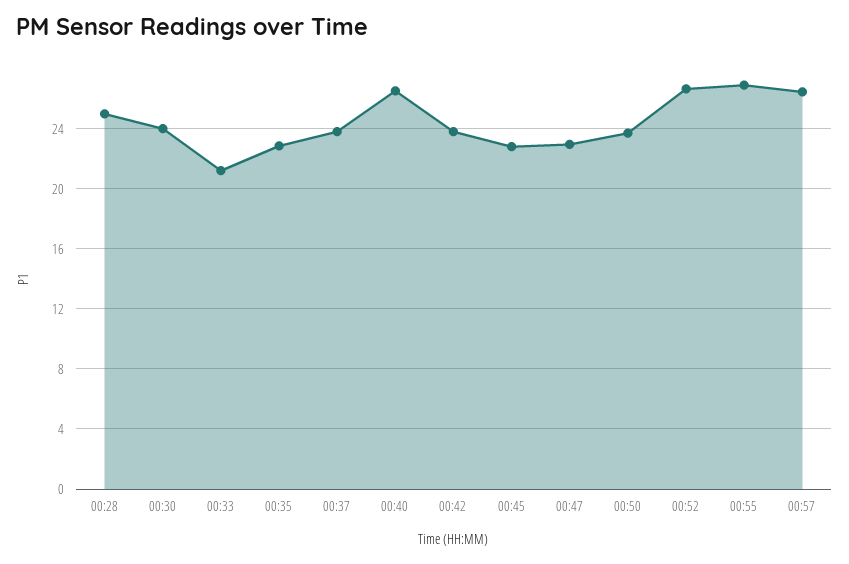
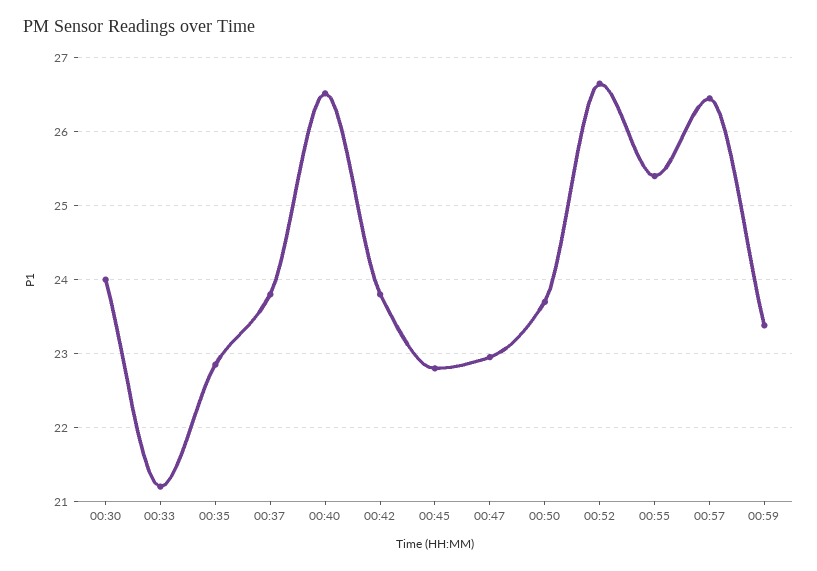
00:28: 25 -> none
00:55: 27 -> 25.4
00:59: none -> 23.4

